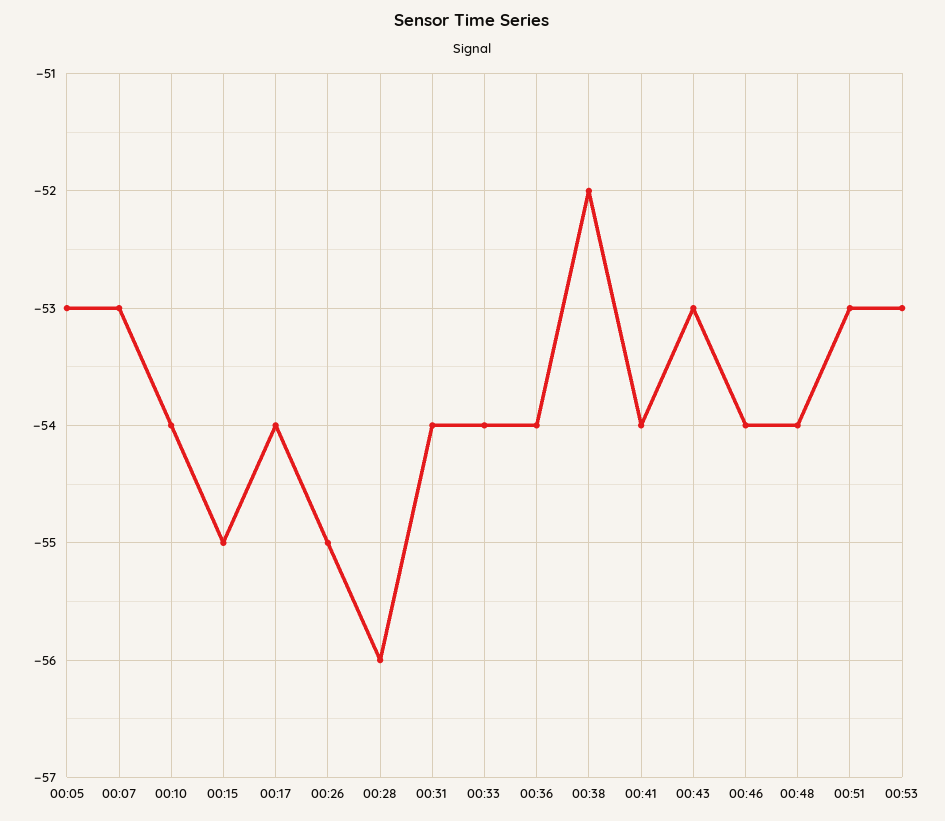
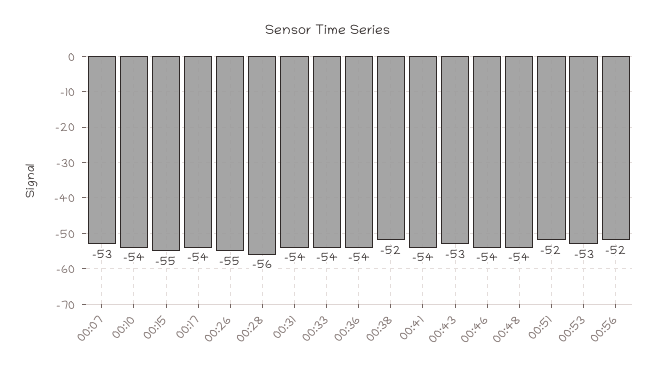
00:05: -53 -> none
00:51: -53 -> -52
00:56: none -> -52

